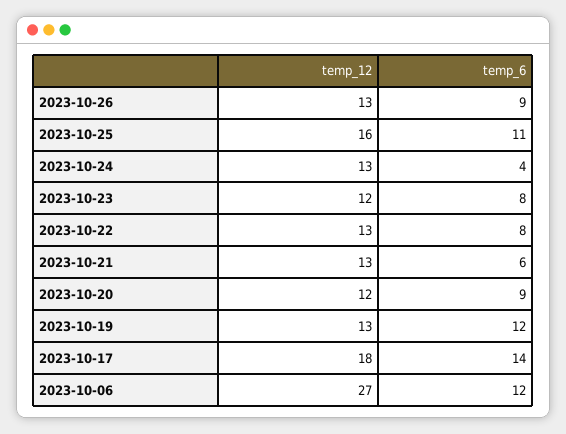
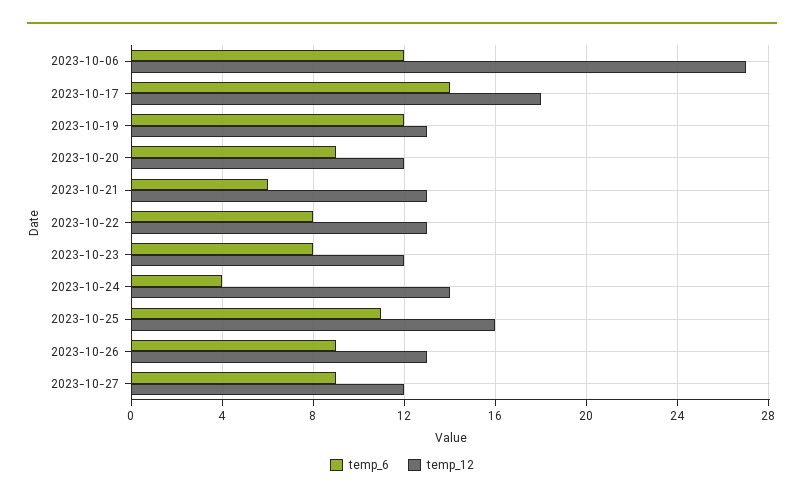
temp_12, 2023-10-24: 13 -> 14
temp_6, 2023-10-27: none -> 9
temp_12, 2023-10-27: none -> 12

